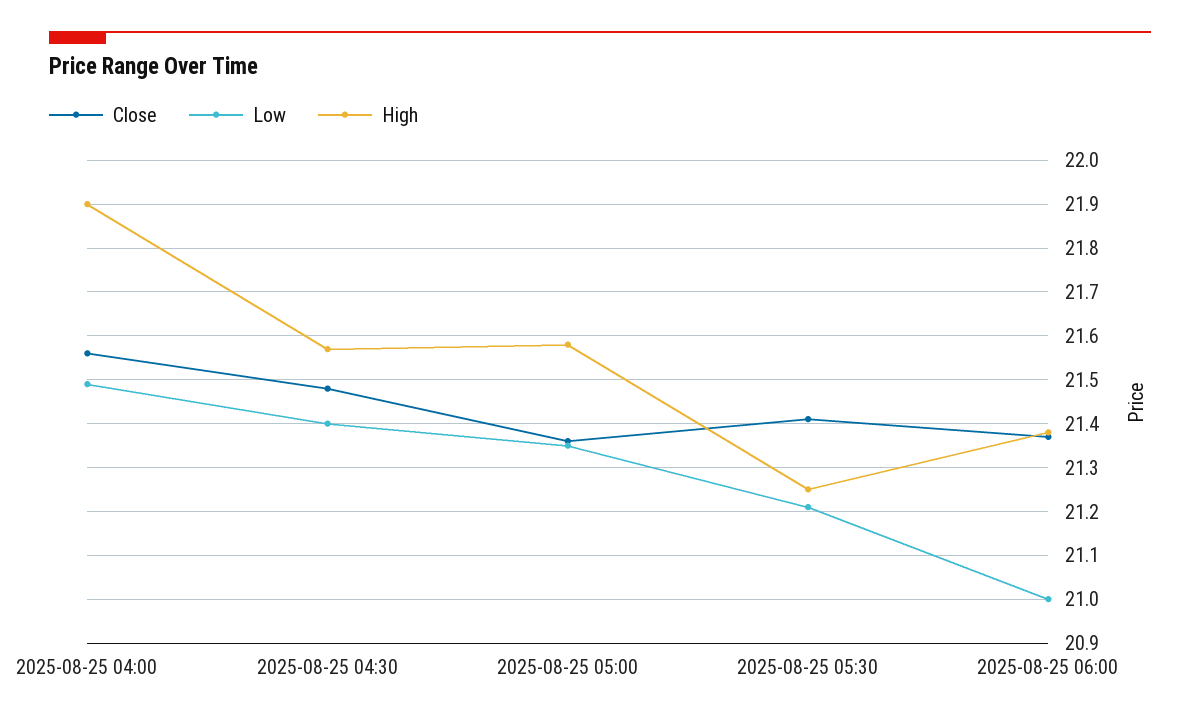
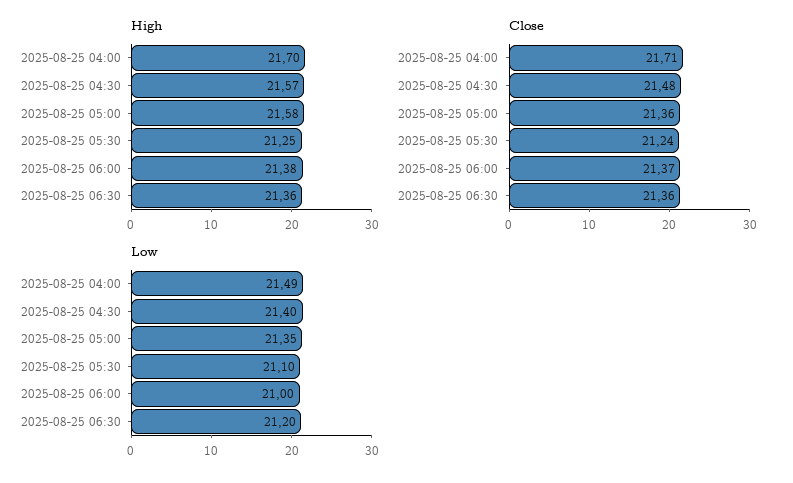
Close, 2025-08-25 04:00: 21.55 -> 21.71
High, 2025-08-25 04:00: 21.9 -> 21.7
Close, 2025-08-25 05:30: 21.4 -> 21.24
Low, 2025-08-25 05:30: 21.2 -> 21.1
High, 2025-08-25 06:30: none -> 21.36
Close, 2025-08-25 06:30: none -> 21.36
Low, 2025-08-25 06:30: none -> 21.2

